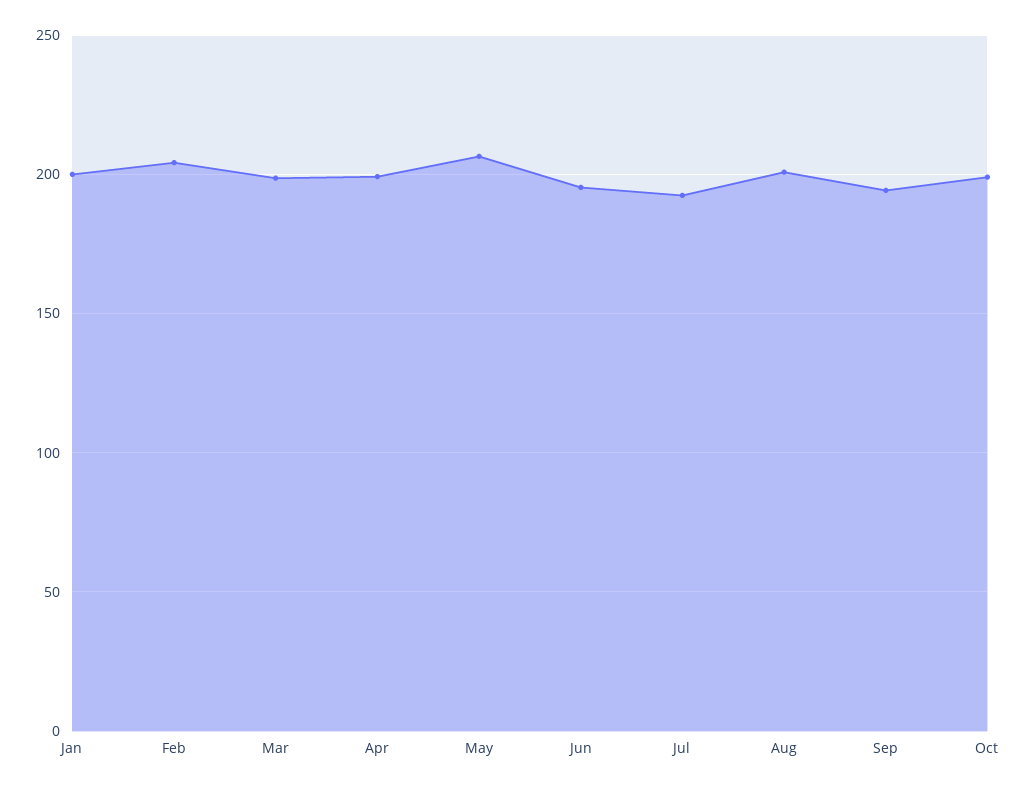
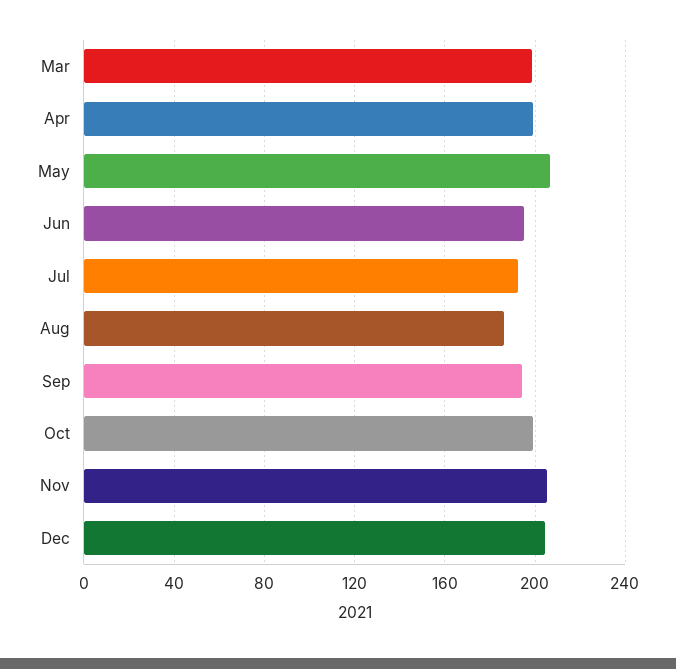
Jan: 200 -> none
Feb: 205 -> none
Aug: 200 -> 185
Nov: none -> 205
Dec: none -> 205

